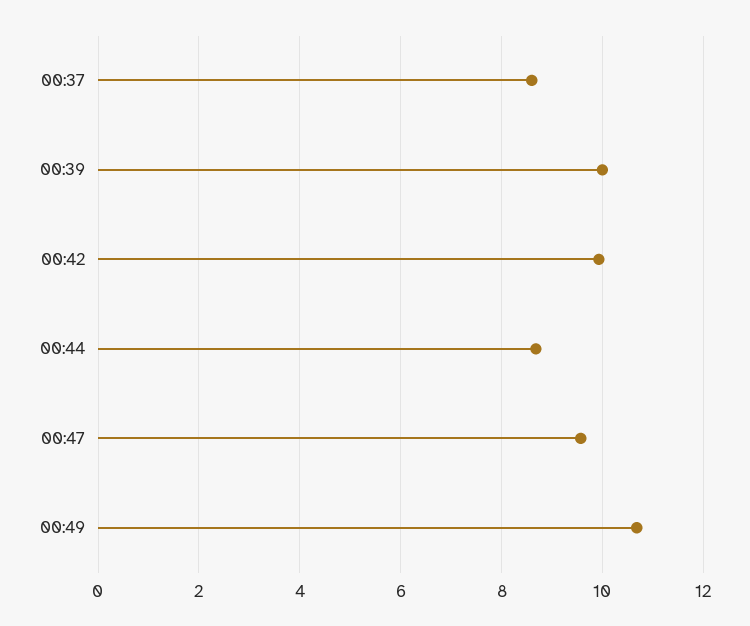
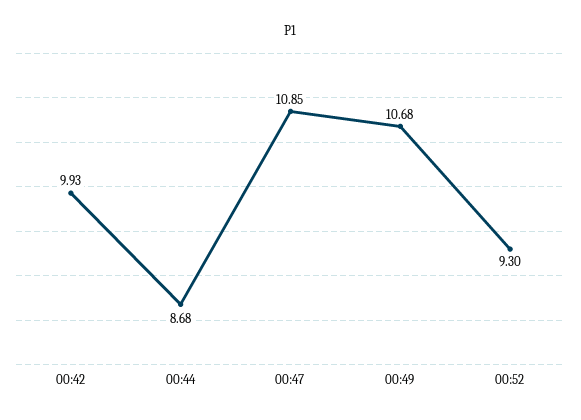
00:37: 8.6 -> none
00:39: 10 -> none
00:47: 9.6 -> 10.85
00:52: none -> 9.3

